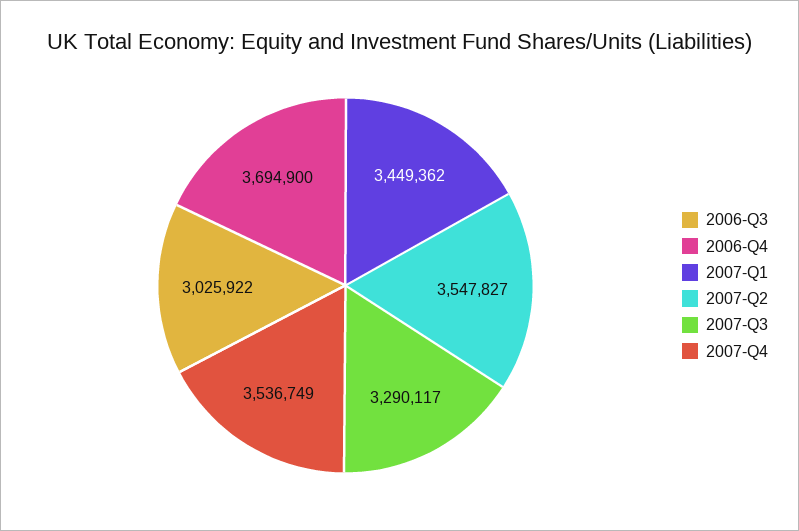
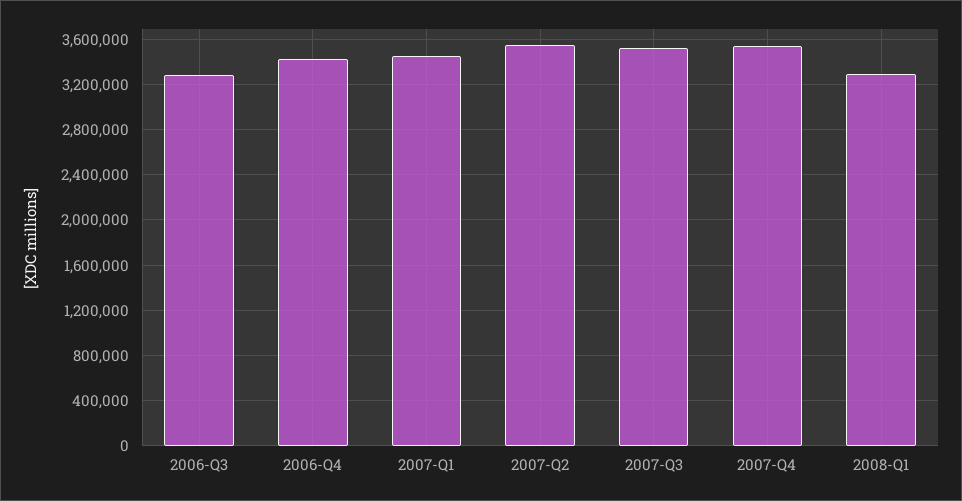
2006-Q3: 3025922 -> 3300000
2006-Q4: 3694900 -> 3400000
2007-Q3: 3290117 -> 3500000
2008-Q1: none -> 3300000

